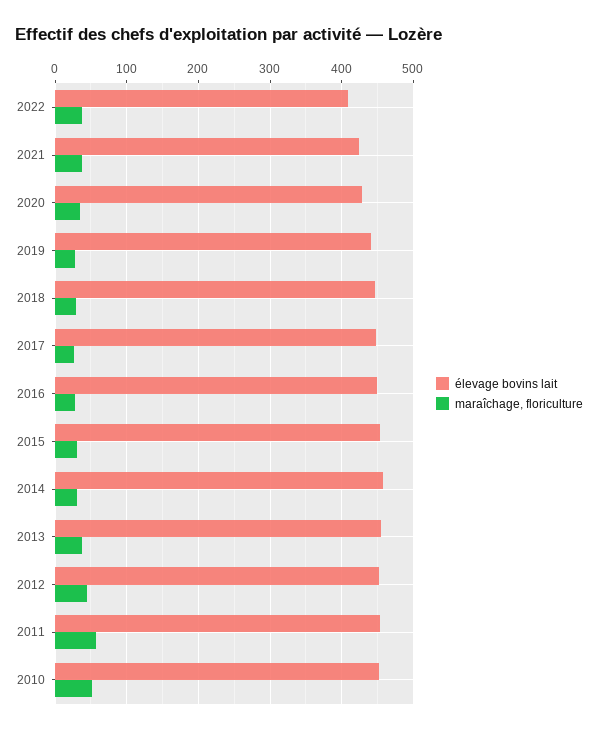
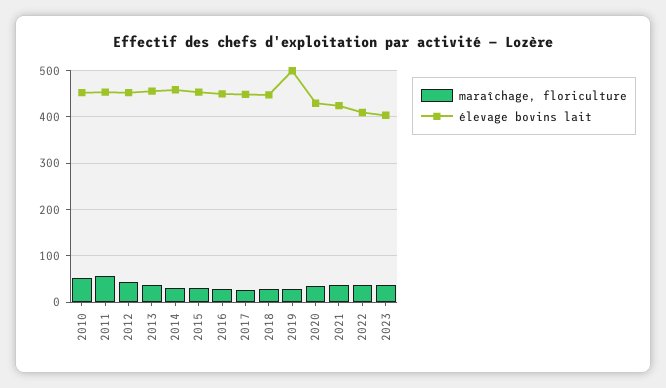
élevage bovins lait, 2019: 440 -> 500
maraîchage, floriculture, 2023: none -> 40
élevage bovins lait, 2023: none -> 400

